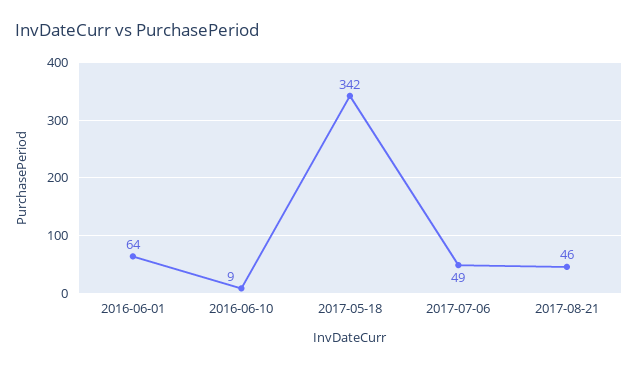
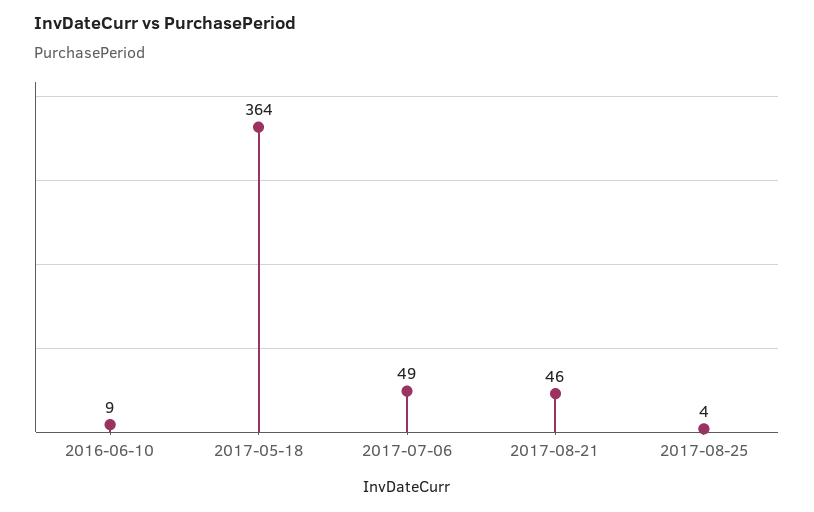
2016-06-01: 64 -> none
2017-05-18: 342 -> 364
2017-08-25: none -> 4

